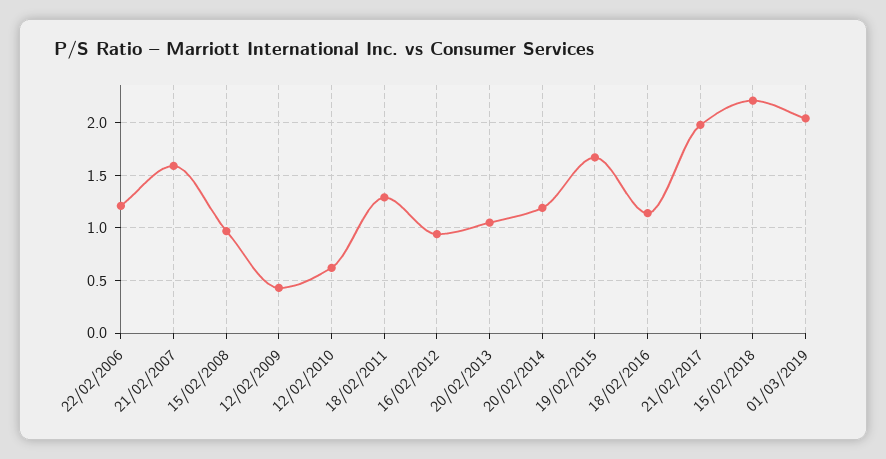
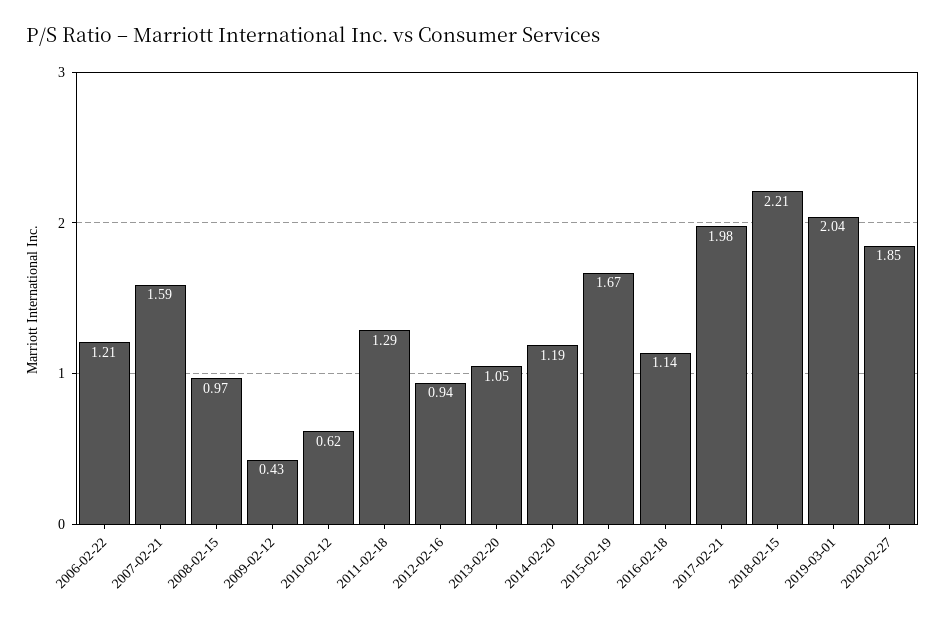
2020-02-27: none -> 1.85

